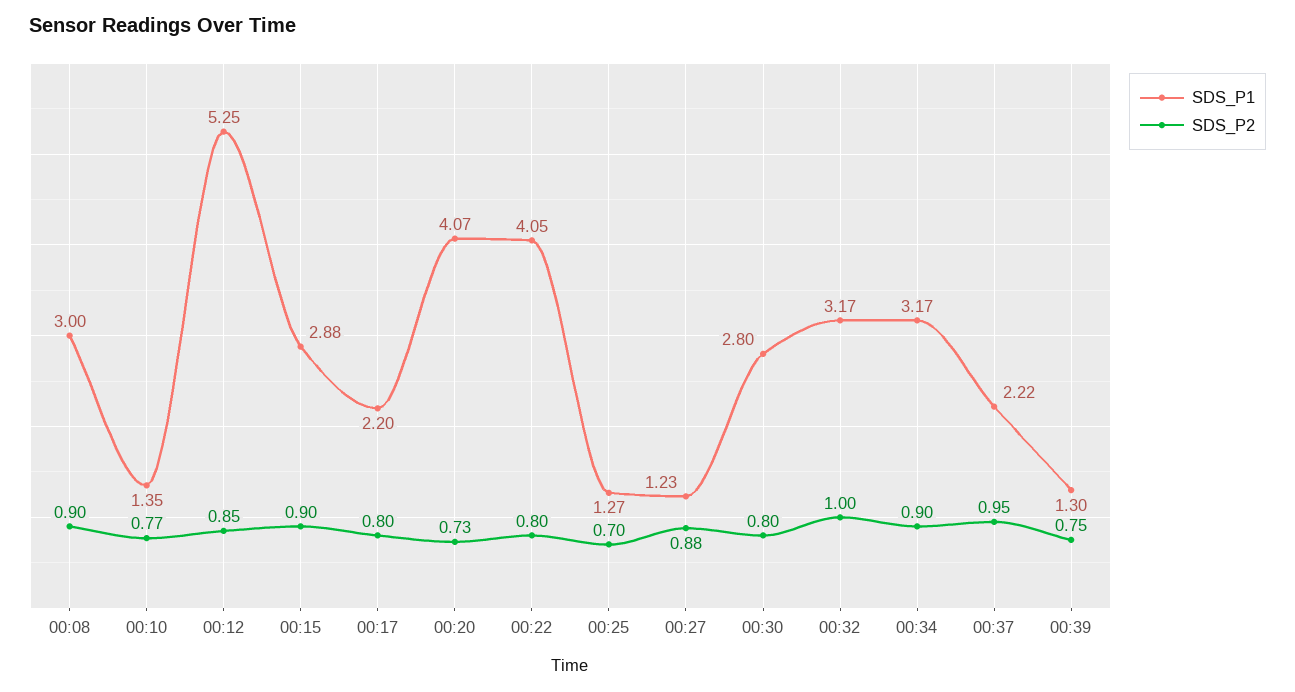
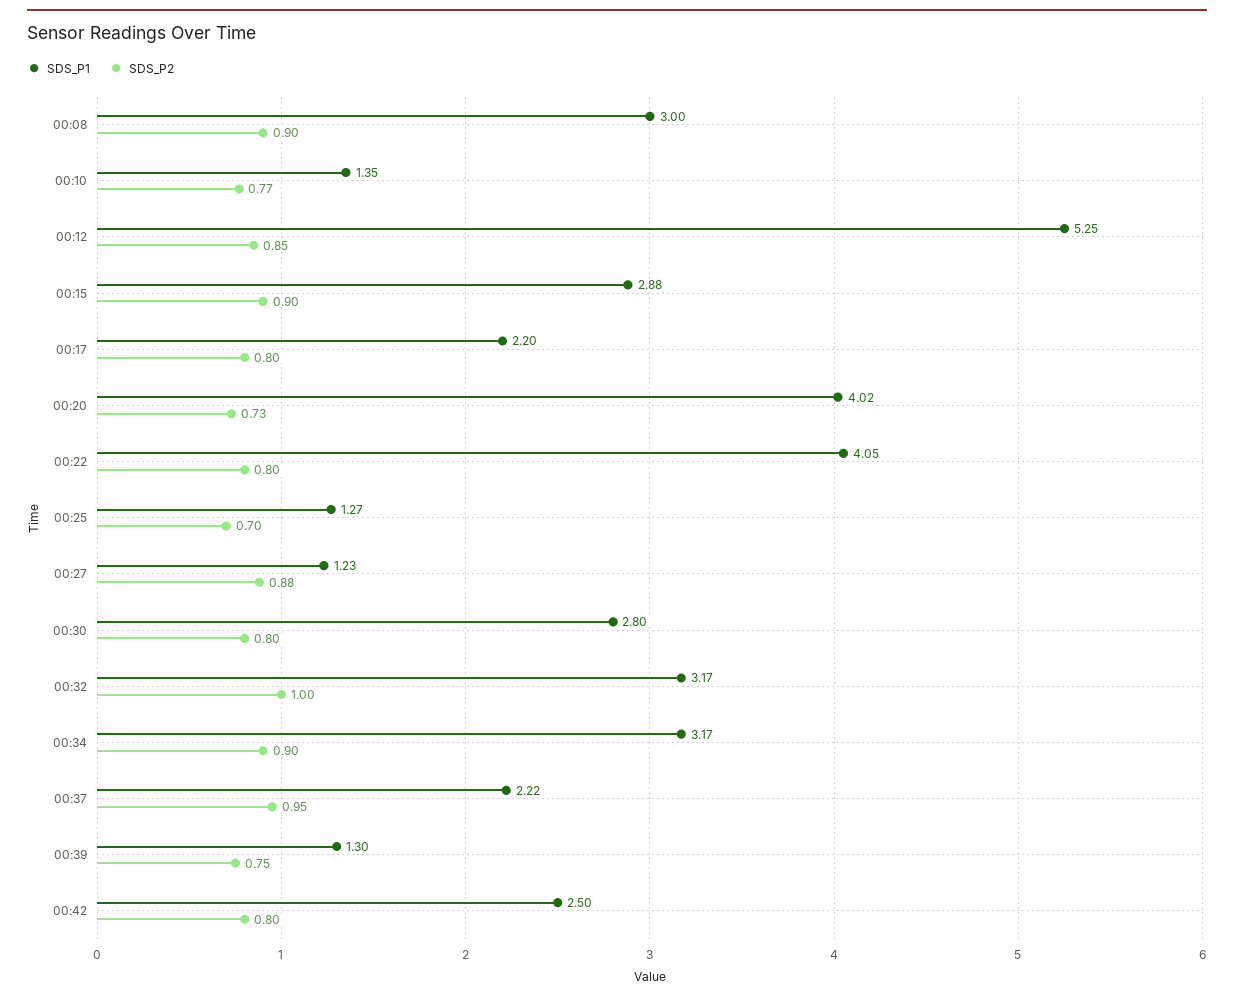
SDS_P1, 00:20: 4.07 -> 4.02
SDS_P1, 00:42: none -> 2.5
SDS_P2, 00:42: none -> 0.8

